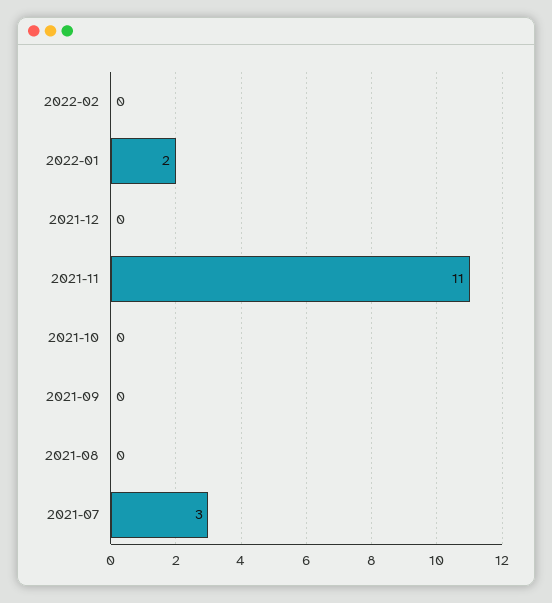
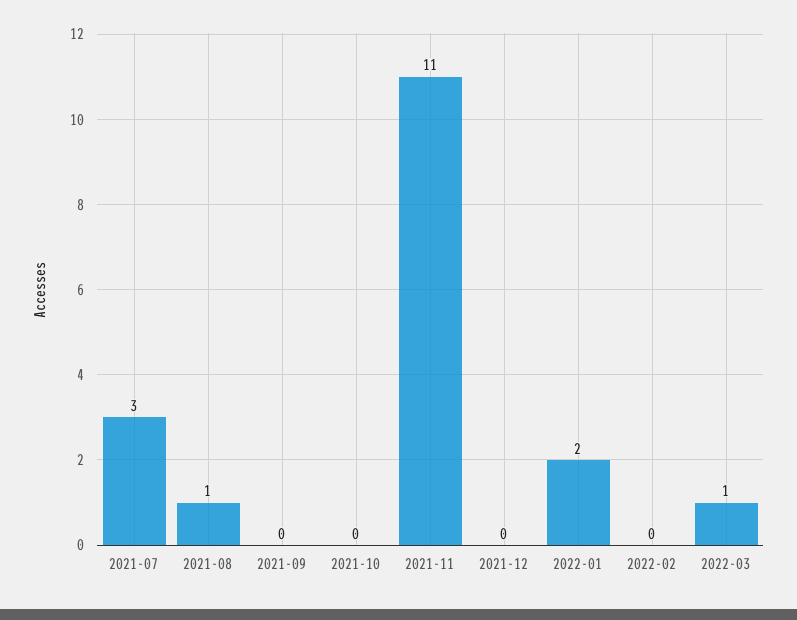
2021-08: 0 -> 1
2022-03: none -> 1

